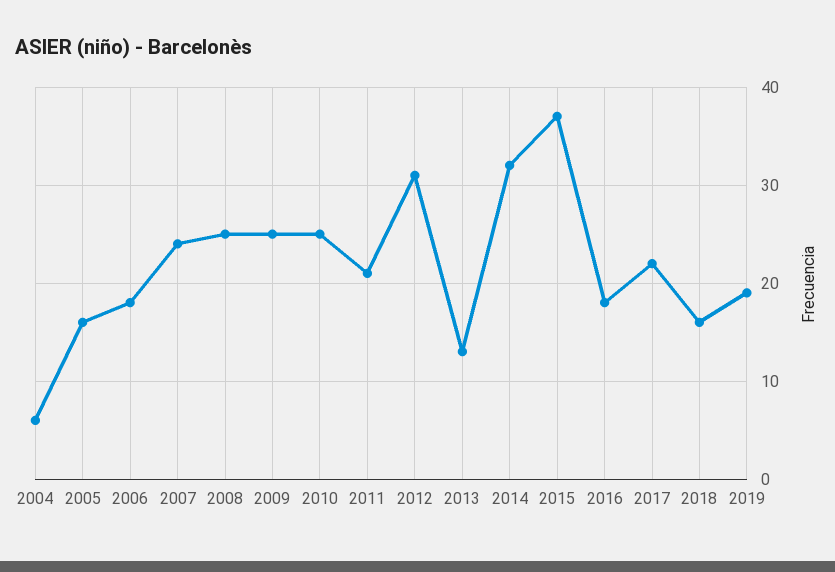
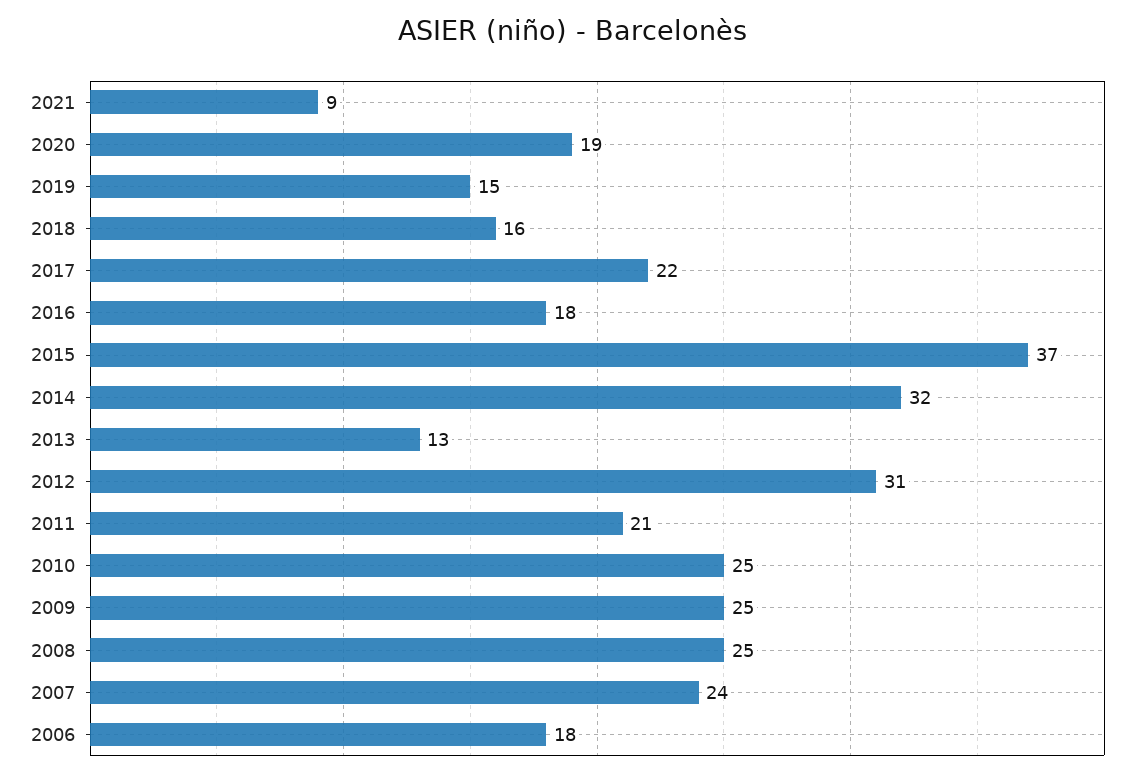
2004: 6 -> none
2005: 16 -> none
2019: 19 -> 15
2021: none -> 9
2020: none -> 19

